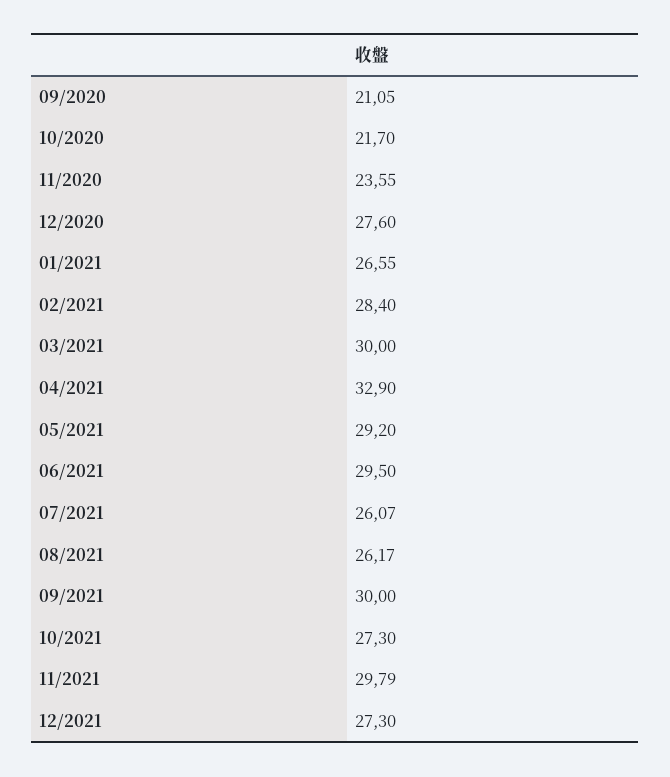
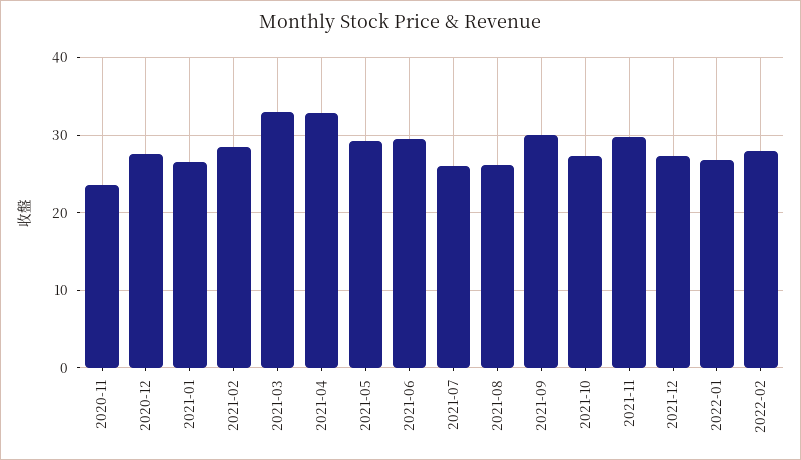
09/2020: 21.05 -> none
10/2020: 21.7 -> none
03/2021: 30 -> 33
2022-01: none -> 27
2022-02: none -> 28

